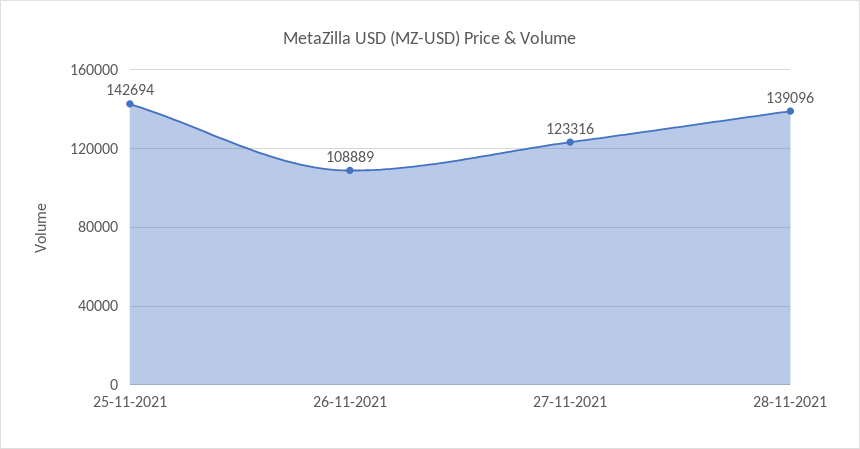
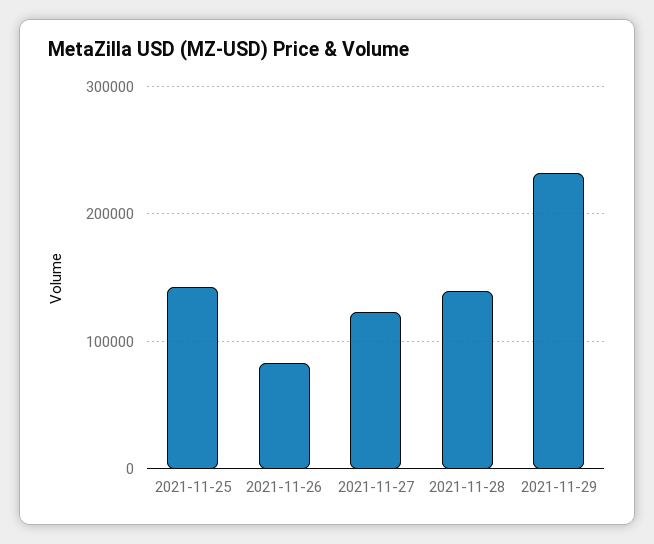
26-11-2021: 108889 -> 80000
2021-11-29: none -> 230000

